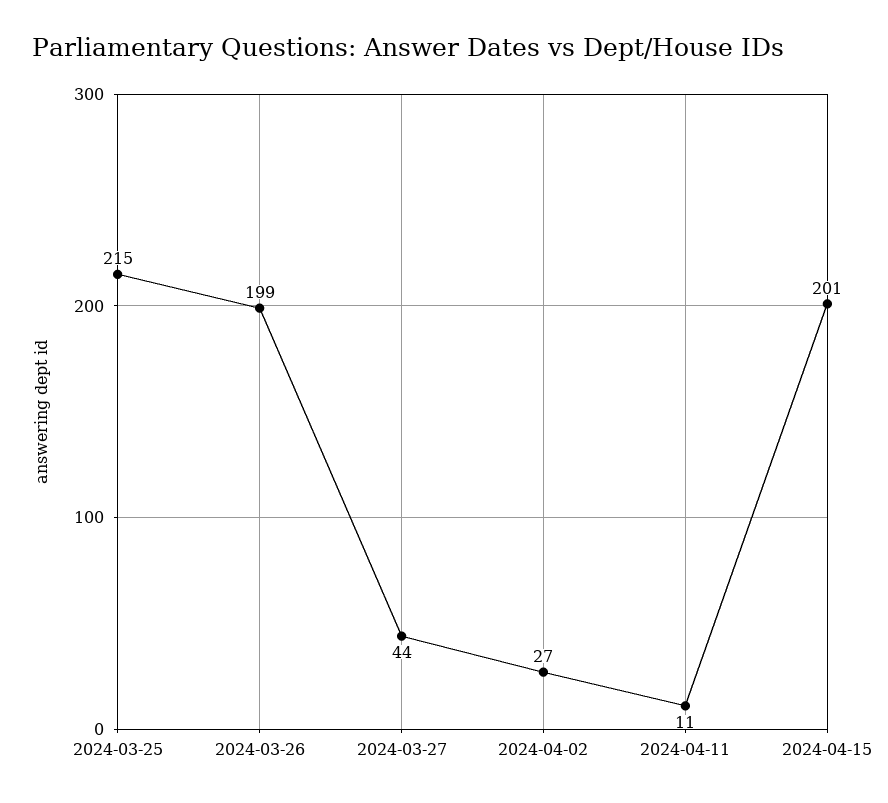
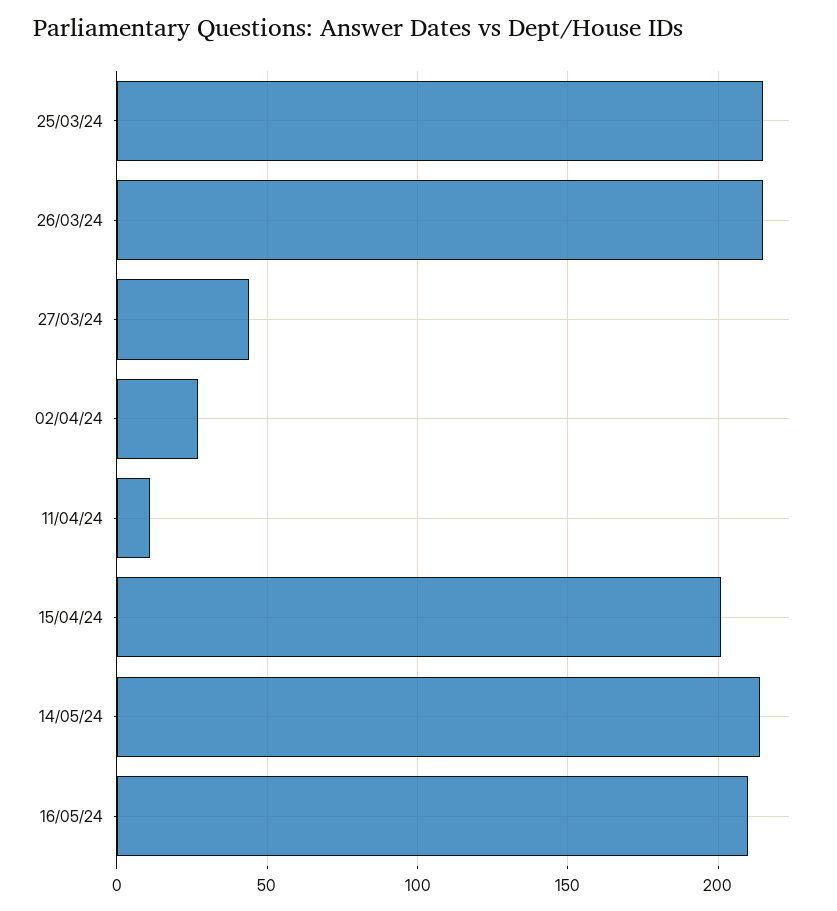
2024-03-26: 199 -> 215
14/05/24: none -> 215
16/05/24: none -> 210

